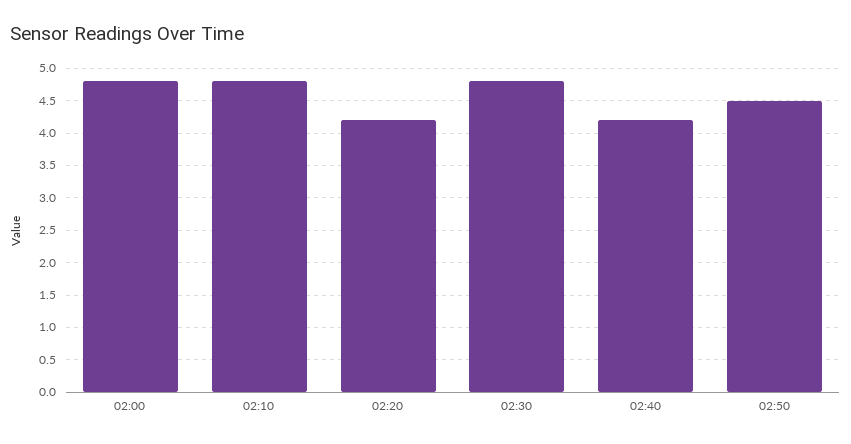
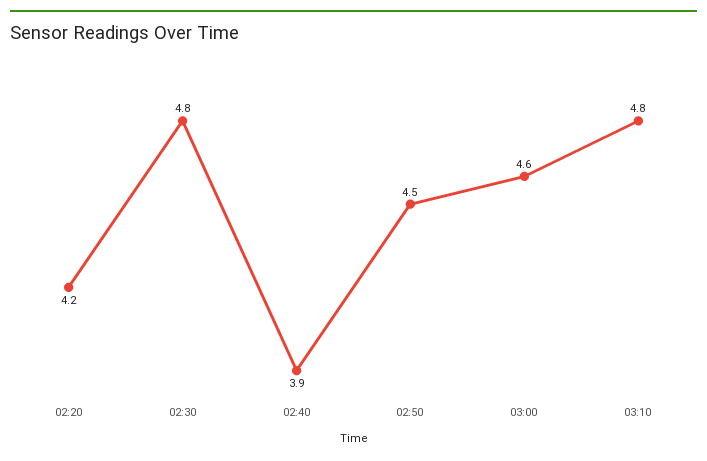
02:00: 4.8 -> none
02:10: 4.8 -> none
02:40: 4.2 -> 3.9
03:00: none -> 4.6
03:10: none -> 4.8

